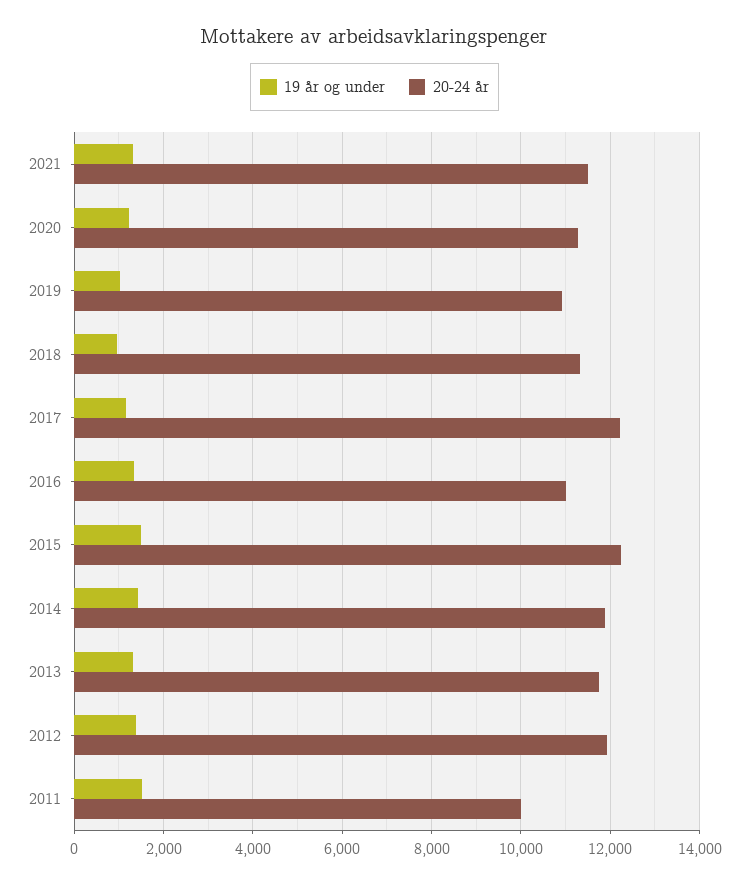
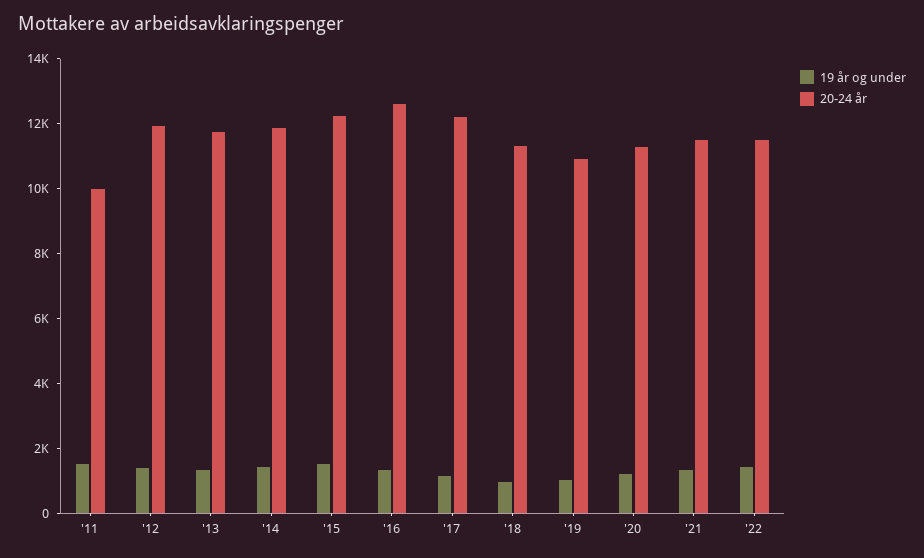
20-24 år, 2016: 11000 -> 12500
19 år og under, '22: none -> 1500
20-24 år, '22: none -> 11500

